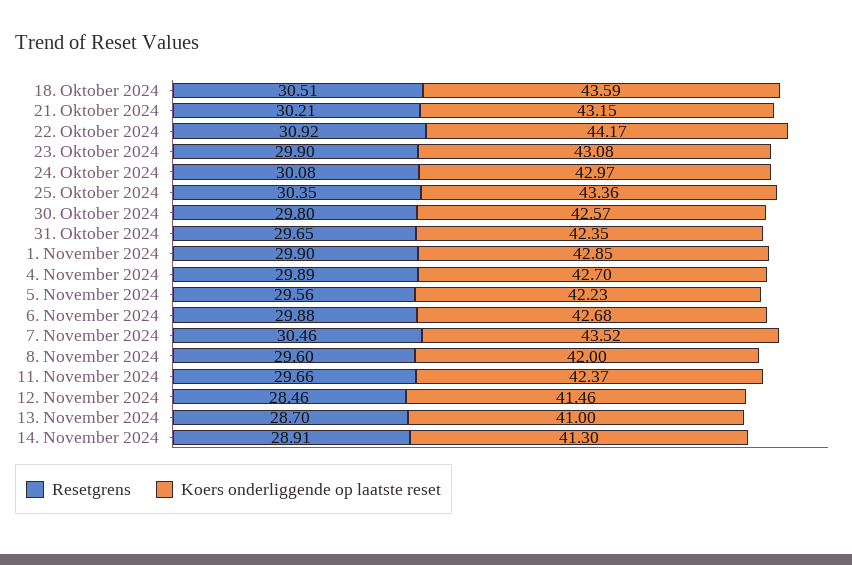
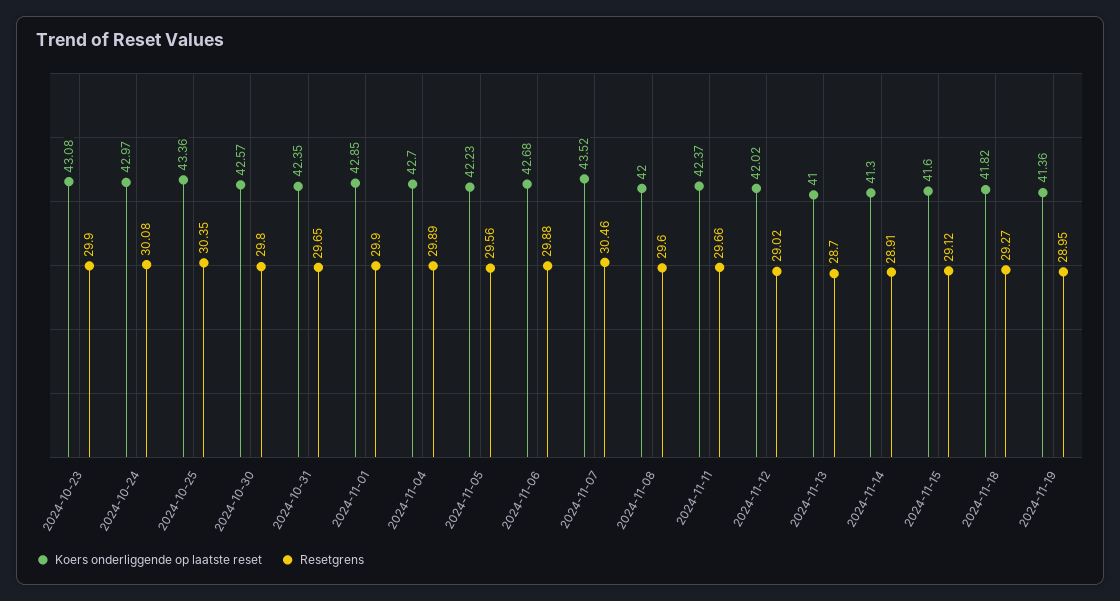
Resetgrens, 18. Oktober 2024: 30.51 -> none
Koers onderliggende op laatste reset, 18. Oktober 2024: 43.59 -> none
Resetgrens, 21. Oktober 2024: 30.21 -> none
Koers onderliggende op laatste reset, 21. Oktober 2024: 43.15 -> none
Resetgrens, 22. Oktober 2024: 30.92 -> none
Koers onderliggende op laatste reset, 22. Oktober 2024: 44.17 -> none
Resetgrens, 12. November 2024: 28.46 -> 29.02
Koers onderliggende op laatste reset, 12. November 2024: 41.46 -> 42.02
Koers onderliggende op laatste reset, 2024-11-15: none -> 41.6
Resetgrens, 2024-11-15: none -> 29.12
Koers onderliggende op laatste reset, 2024-11-18: none -> 41.82
Resetgrens, 2024-11-18: none -> 29.27
Koers onderliggende op laatste reset, 2024-11-19: none -> 41.36
Resetgrens, 2024-11-19: none -> 28.95

